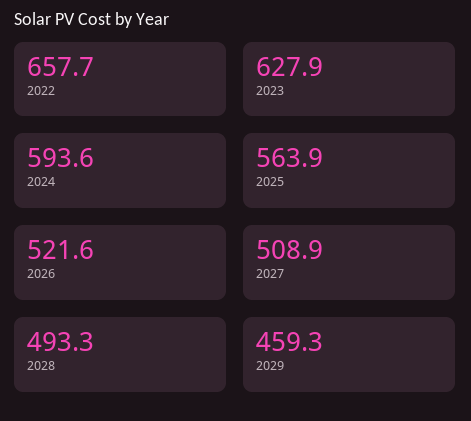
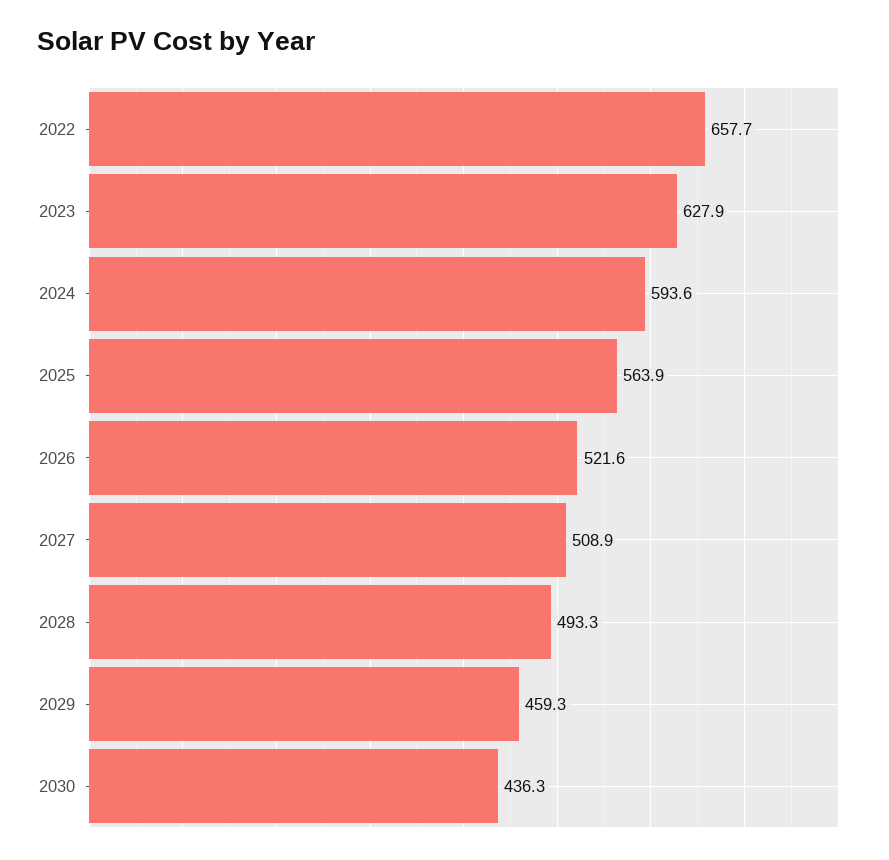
2030: none -> 436.3

